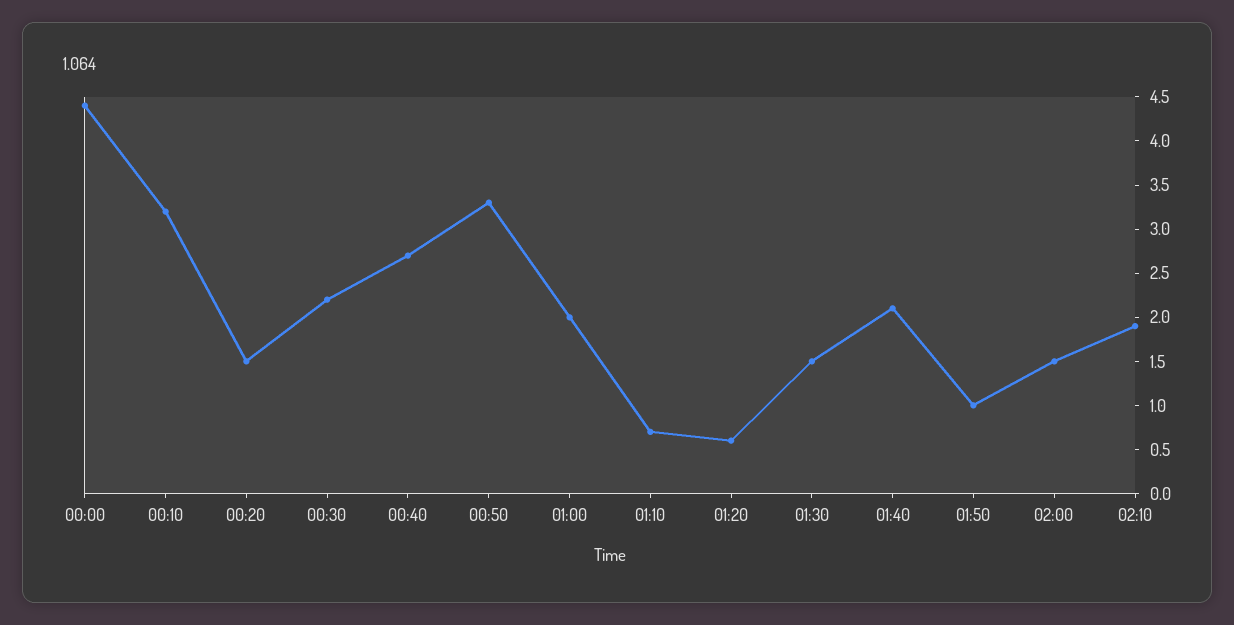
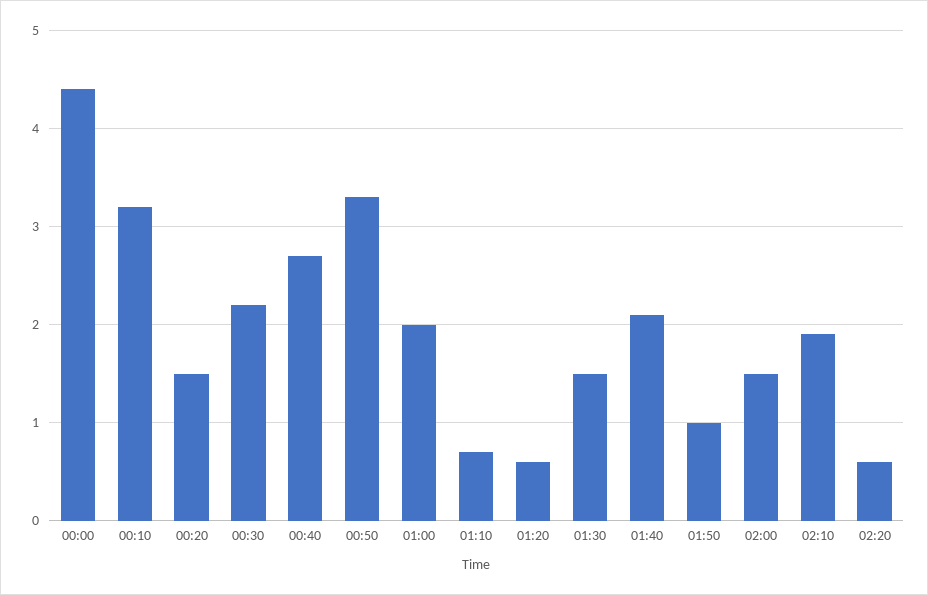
02:20: none -> 0.6

